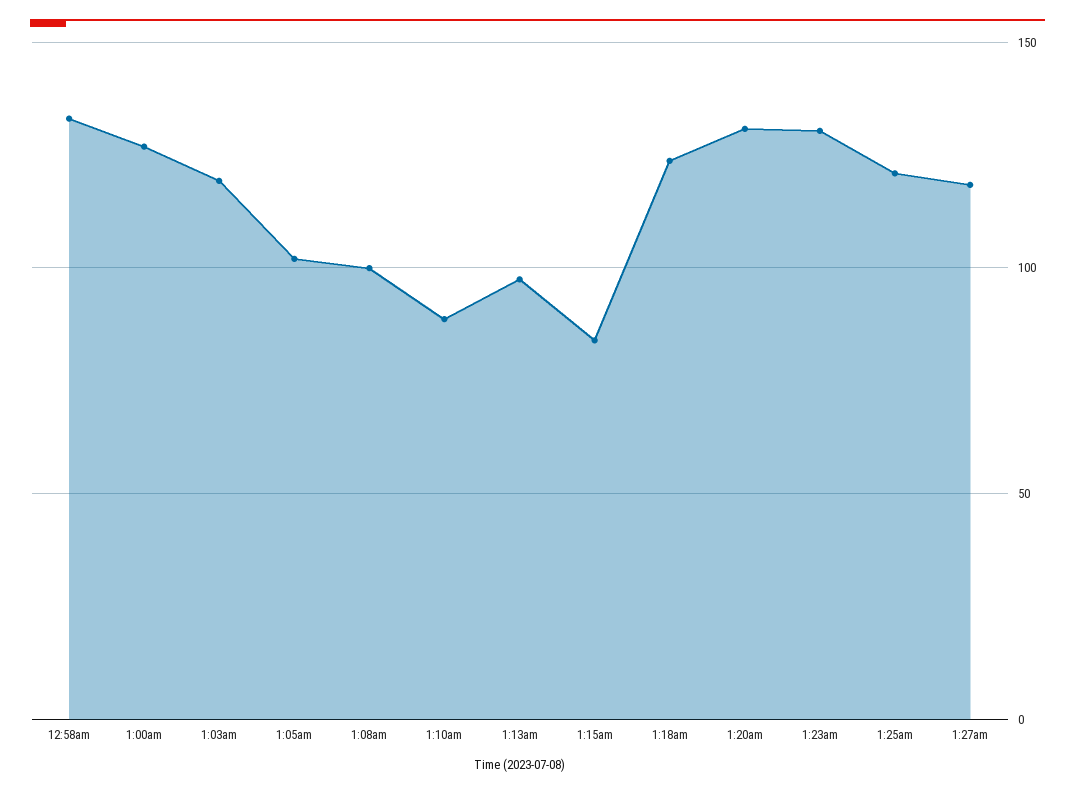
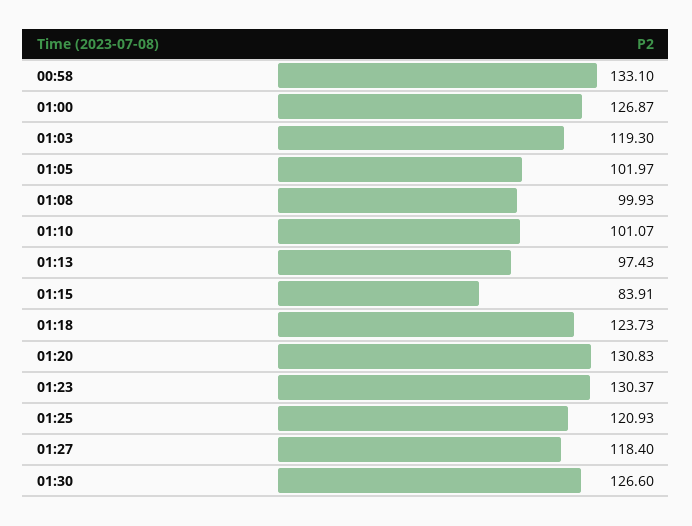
1:10am: 90 -> 101.07
01:30: none -> 126.6

